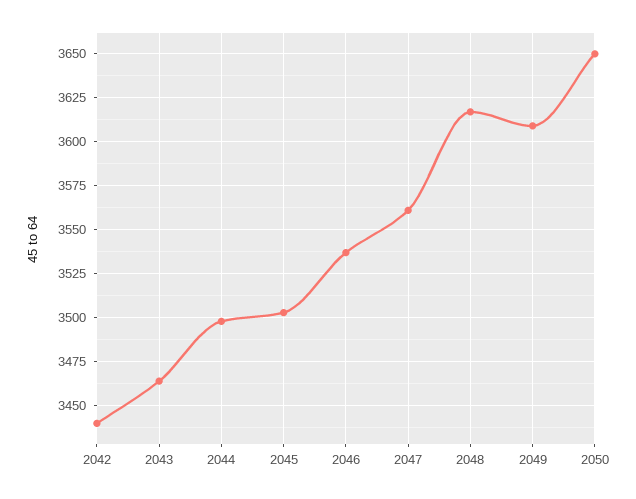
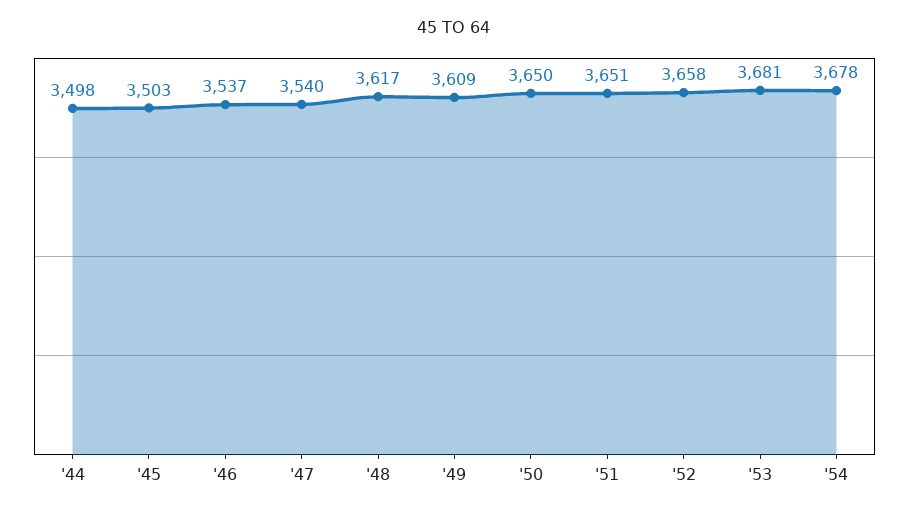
2042: 3440 -> none
2043: 3465 -> none
2047: 3560 -> 3540
'51: none -> 3651
'52: none -> 3658
'53: none -> 3681
'54: none -> 3678

